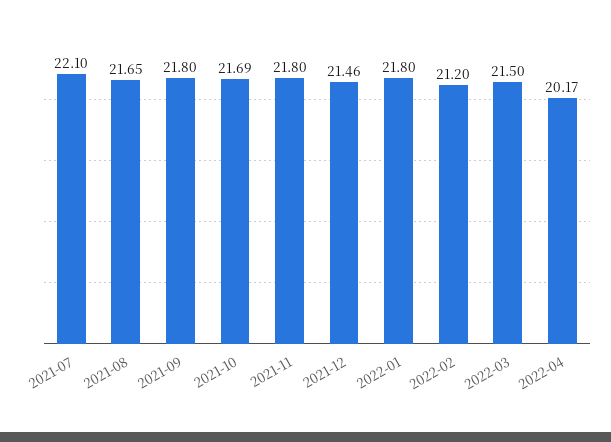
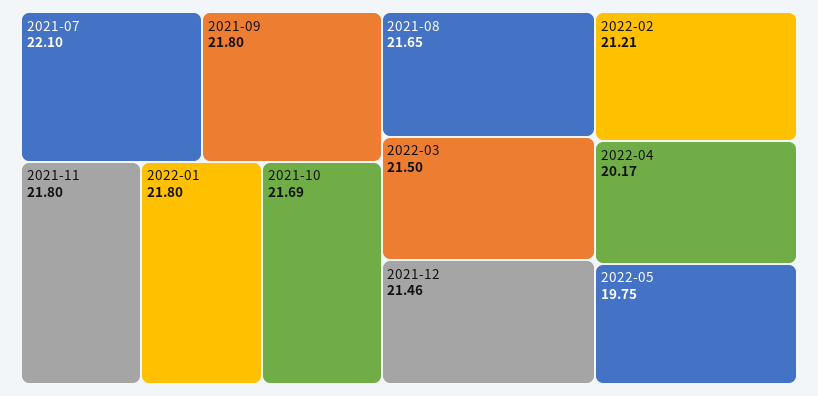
2022-02: 21.2 -> 21.21
2022-05: none -> 19.75

